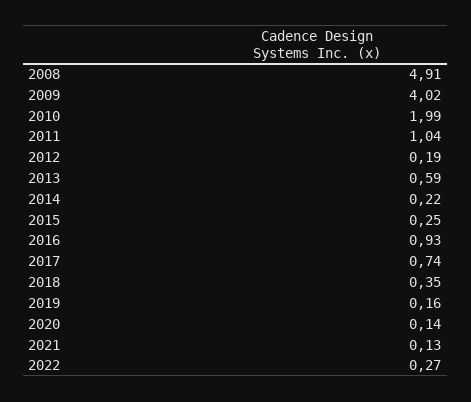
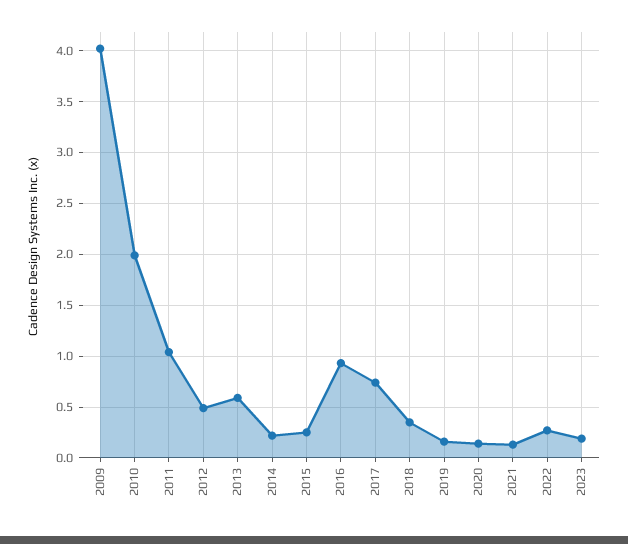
2008: 4.91 -> none
2012: 0.19 -> 0.5
2023: none -> 0.2

